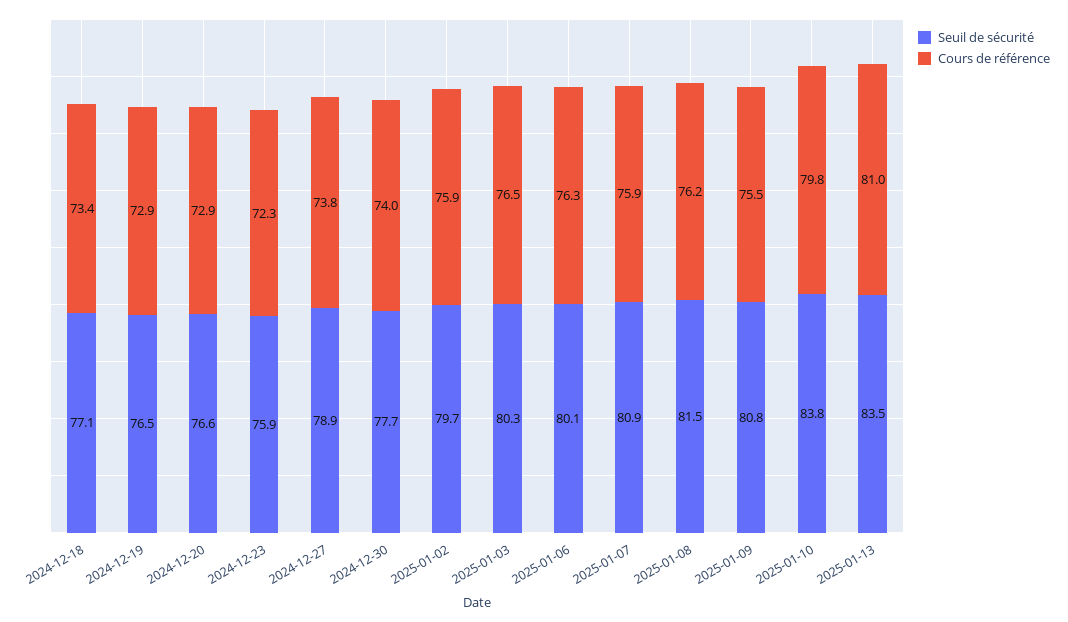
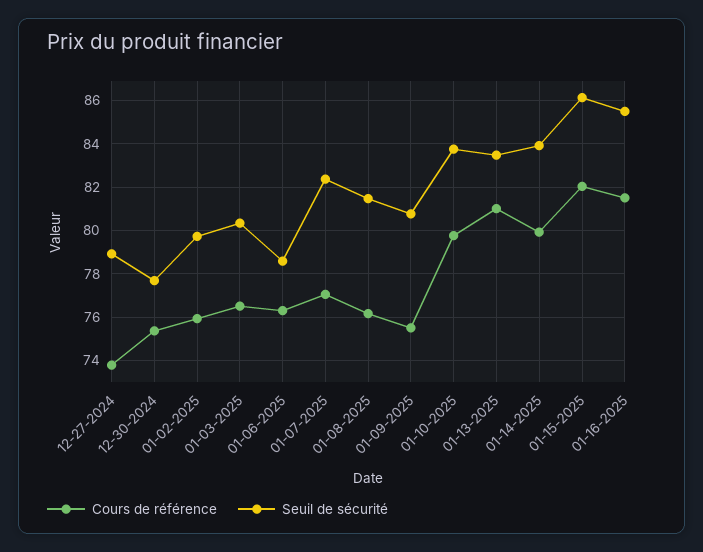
Seuil de sécurité, 2024-12-18: 77.1 -> none
Cours de référence, 2024-12-18: 73.4 -> none
Seuil de sécurité, 2024-12-19: 76.5 -> none
Cours de référence, 2024-12-19: 72.9 -> none
Seuil de sécurité, 2024-12-20: 76.6 -> none
Cours de référence, 2024-12-20: 72.9 -> none
Seuil de sécurité, 2024-12-23: 75.9 -> none
Cours de référence, 2024-12-23: 72.3 -> none
Cours de référence, 2024-12-30: 74 -> 75.5
Seuil de sécurité, 2025-01-06: 80.1 -> 78.5
Seuil de sécurité, 2025-01-07: 80.9 -> 82.5
Cours de référence, 2025-01-07: 75.9 -> 77
Cours de référence, 01-14-2025: none -> 80
Seuil de sécurité, 01-14-2025: none -> 84
Cours de référence, 01-15-2025: none -> 82
Seuil de sécurité, 01-15-2025: none -> 86
Cours de référence, 01-16-2025: none -> 81.5
Seuil de sécurité, 01-16-2025: none -> 85.5

